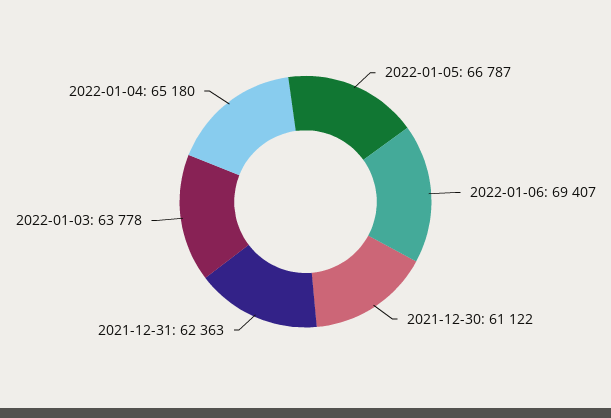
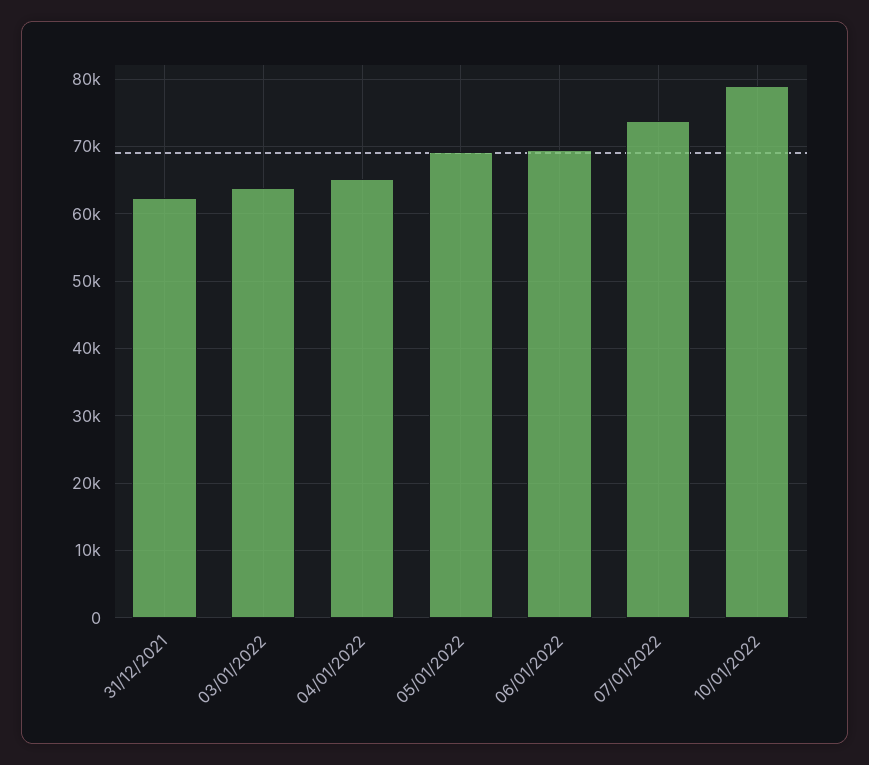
2022-01-05: 66787 -> 69000
2021-12-30: 61122 -> none
07/01/2022: none -> 74000
10/01/2022: none -> 79000

